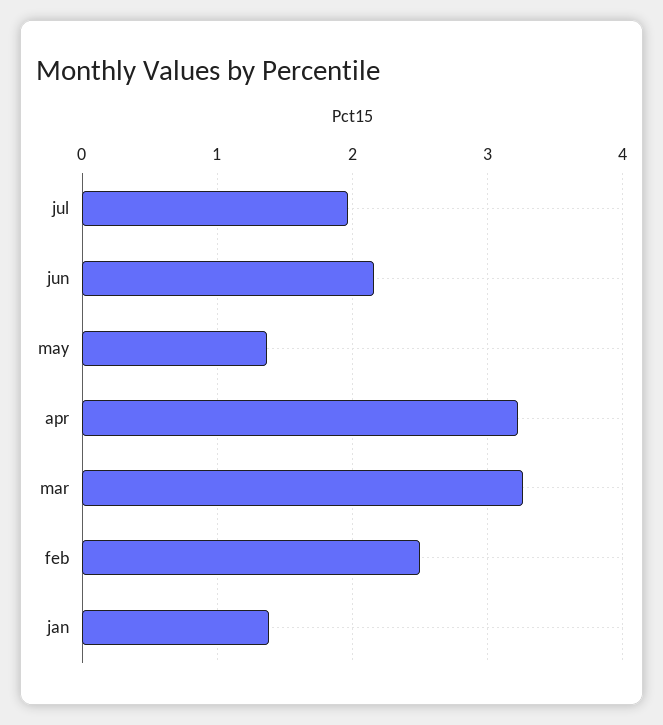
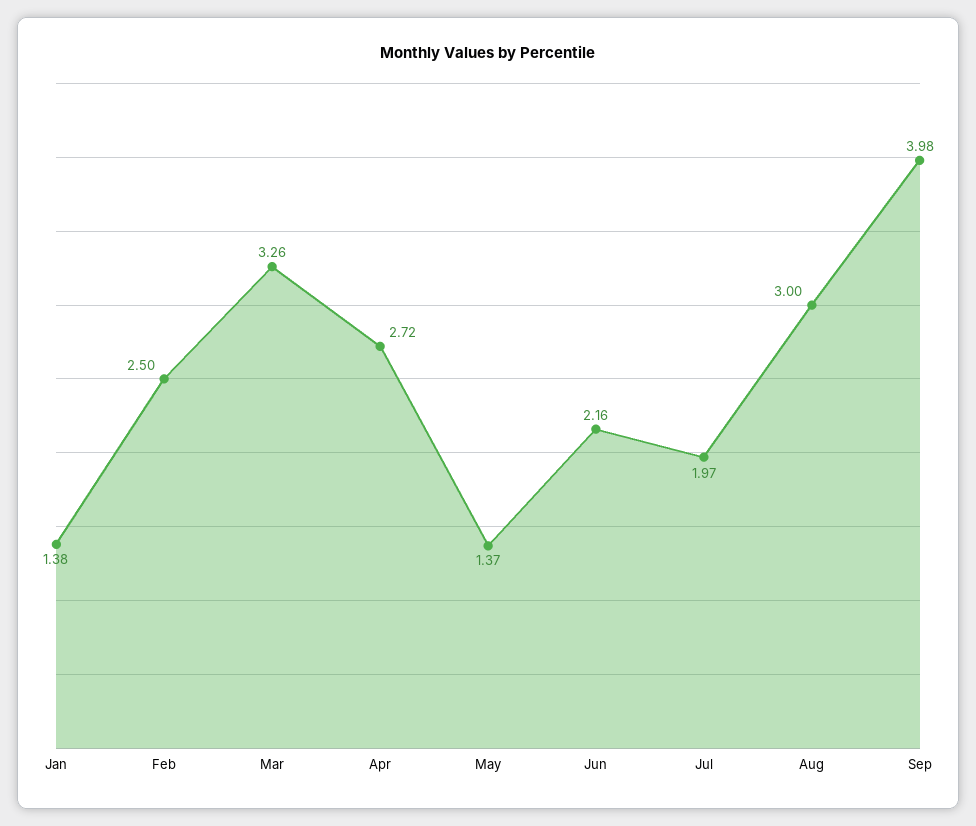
apr: 3.2 -> 2.72
Aug: none -> 3
Sep: none -> 3.98

